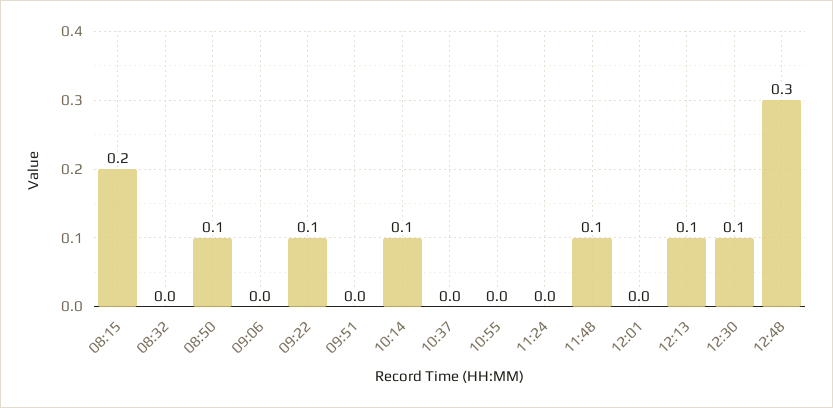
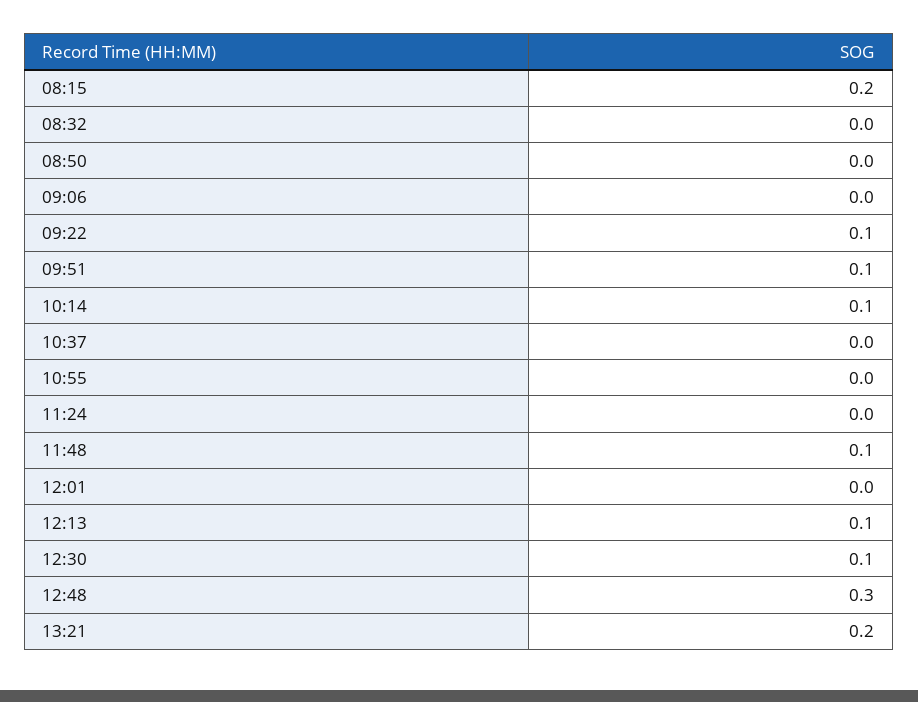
08:50: 0.1 -> 0
09:51: 0 -> 0.1
13:21: none -> 0.2

